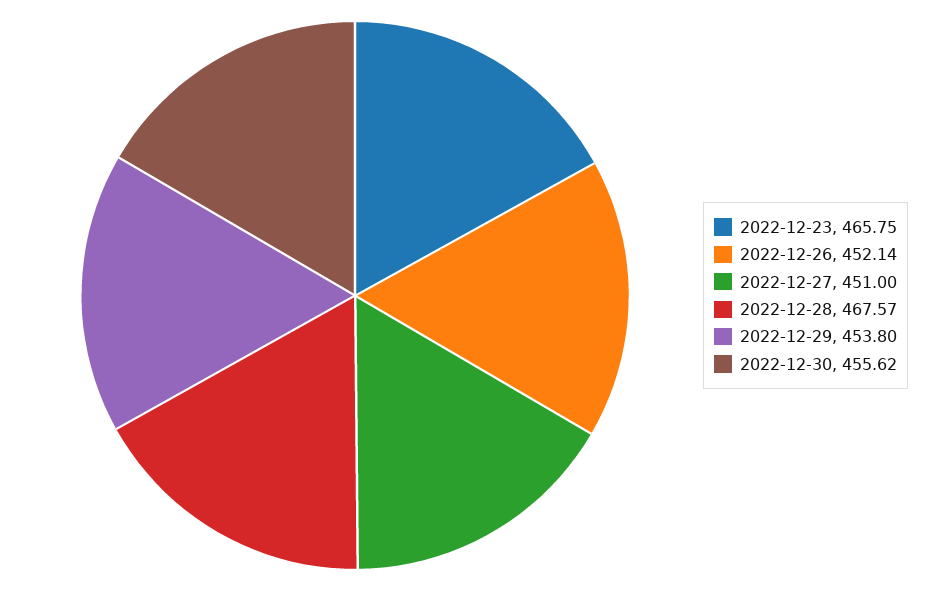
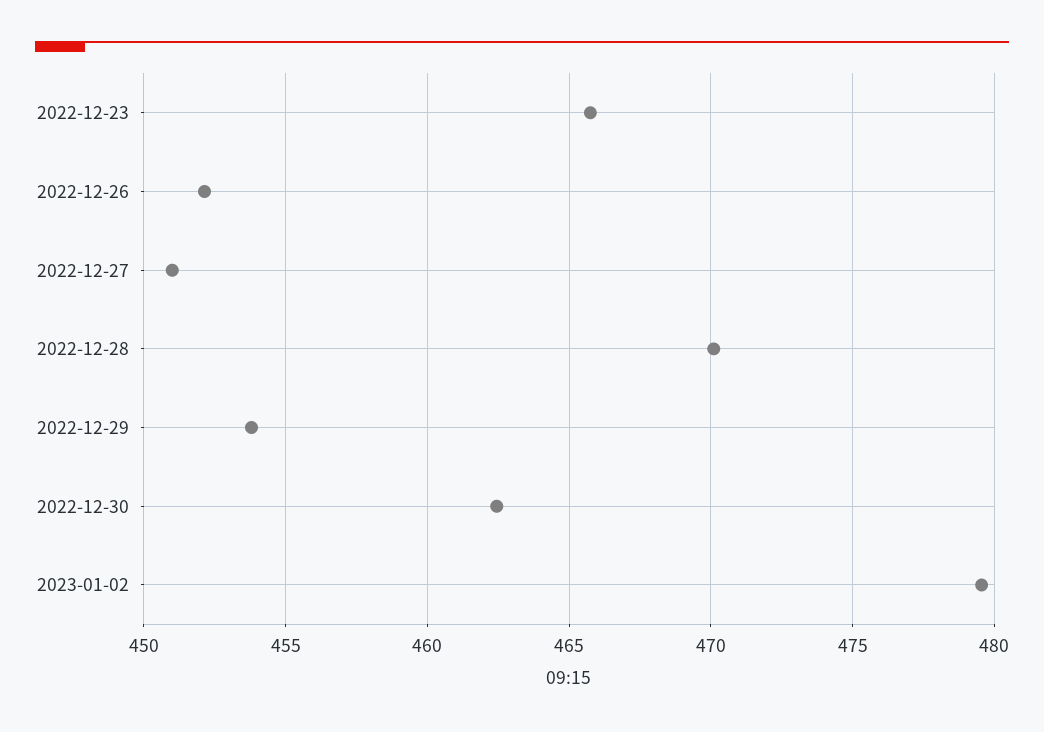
2022-12-28: 467.57 -> 470
2022-12-30: 455.62 -> 462.5
2023-01-02: none -> 479.5

